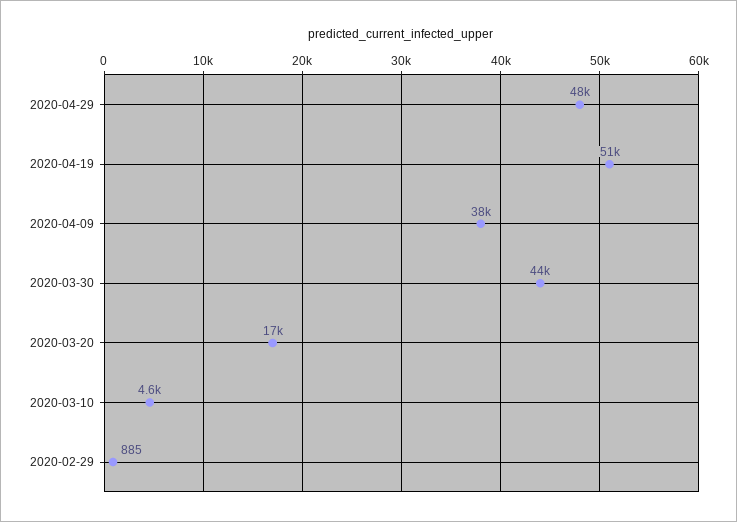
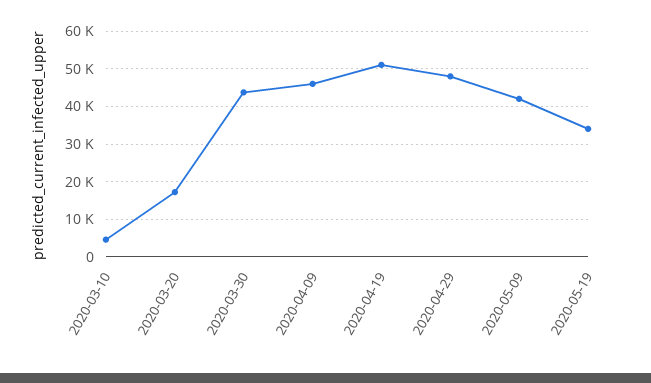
2020-04-09: 38000 -> 46000
2020-02-29: 885 -> none
2020-05-09: none -> 42000
2020-05-19: none -> 34000

